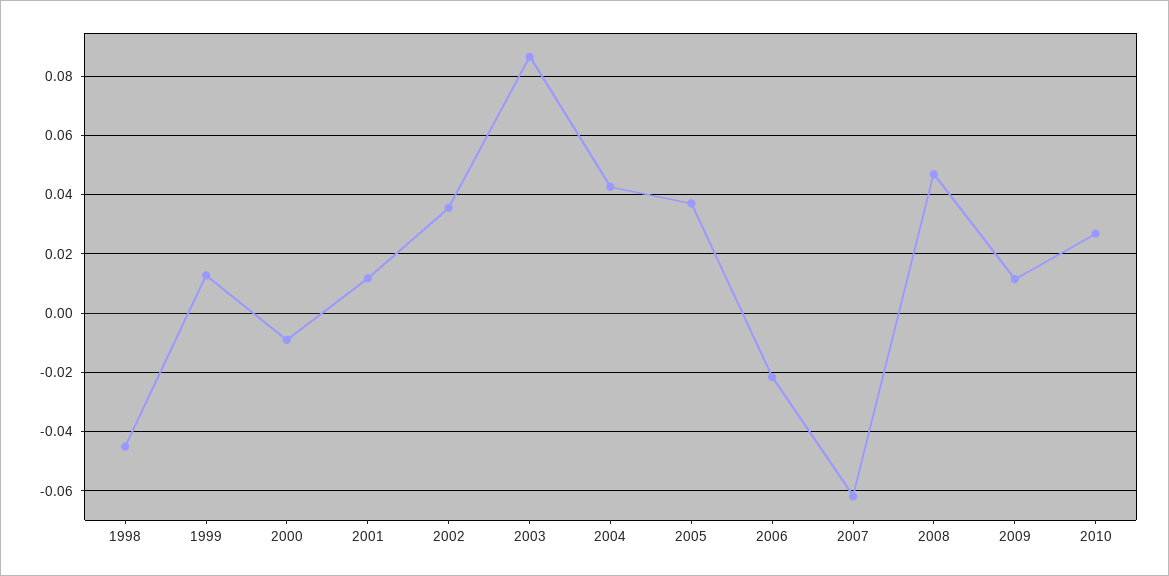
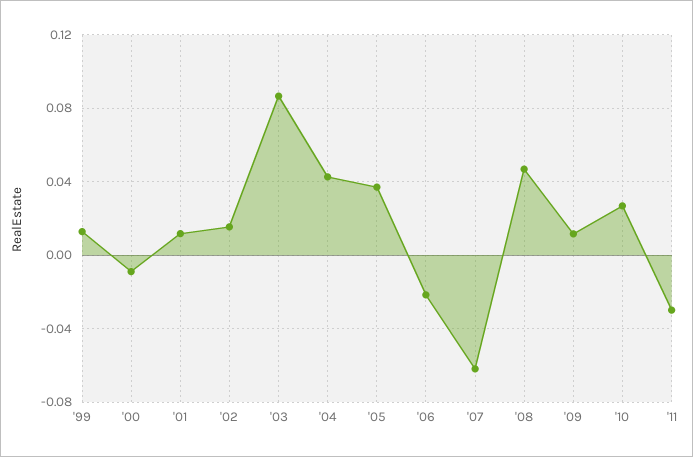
1998: -0.045 -> none
2002: 0.035 -> 0.015
'11: none -> -0.03

